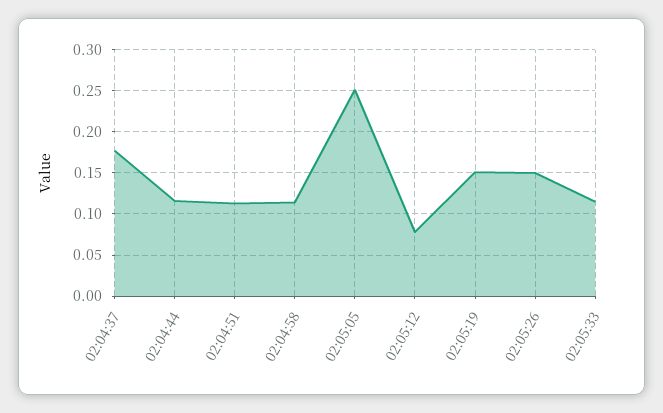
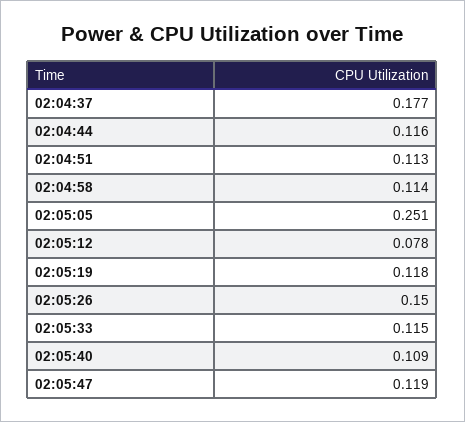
02:05:19: 0.15 -> 0.118
02:05:40: none -> 0.109
02:05:47: none -> 0.119

